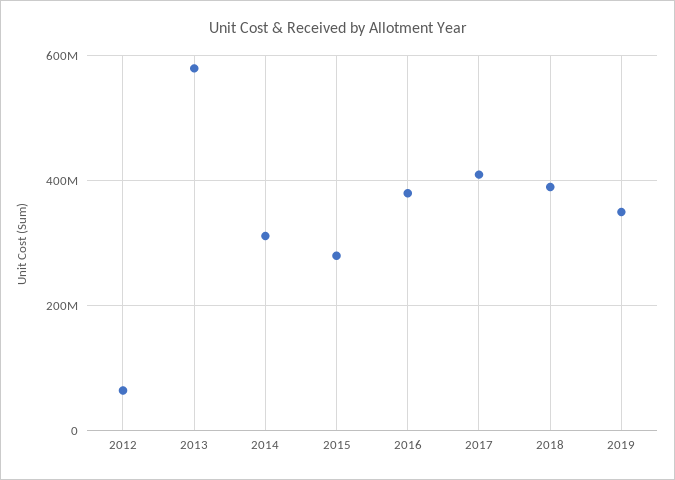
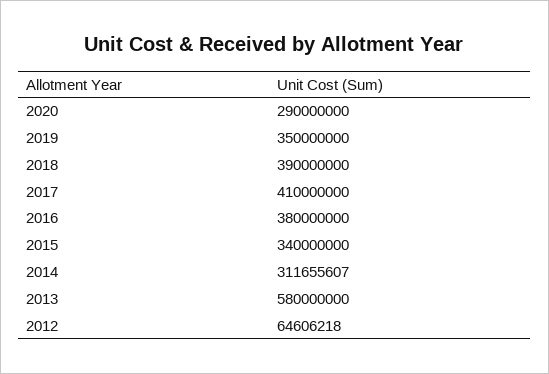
2015: 280000000 -> 340000000
2020: none -> 290000000

